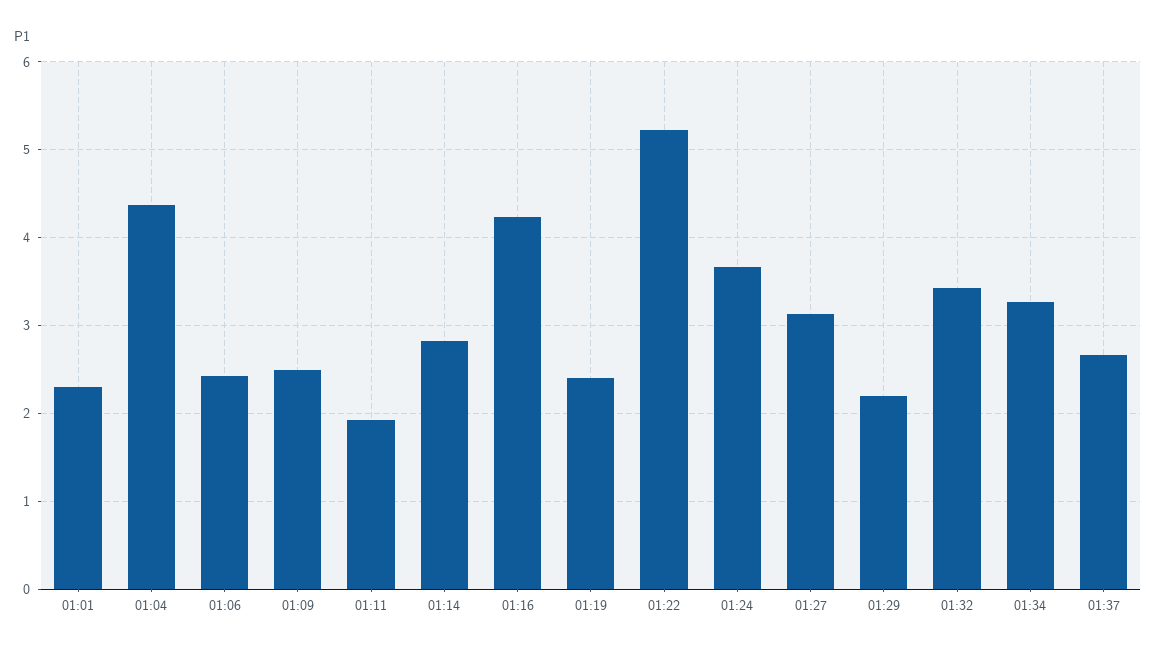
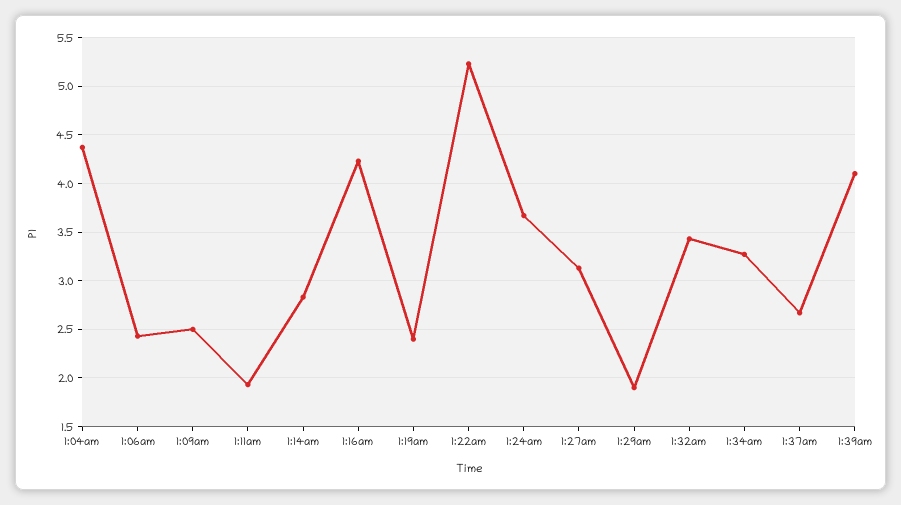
01:01: 2.3 -> none
01:29: 2.2 -> 1.9
1:39am: none -> 4.1

